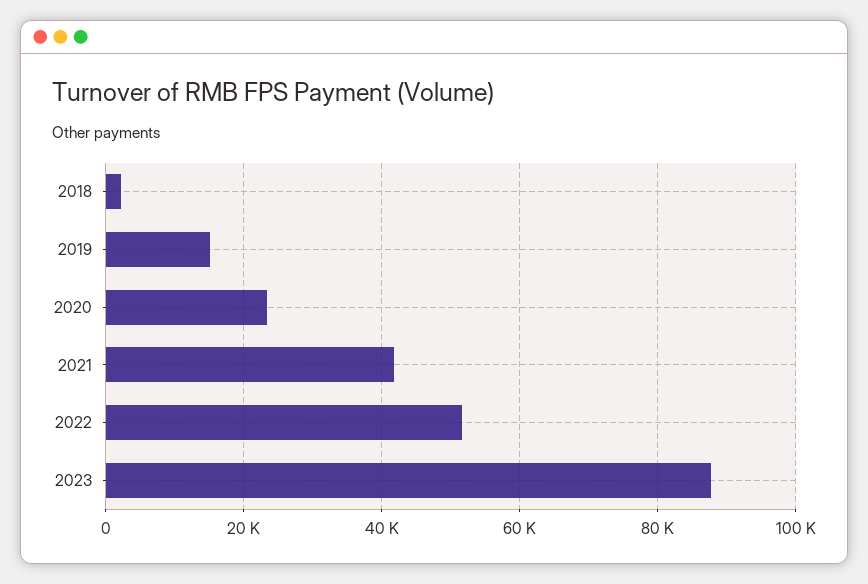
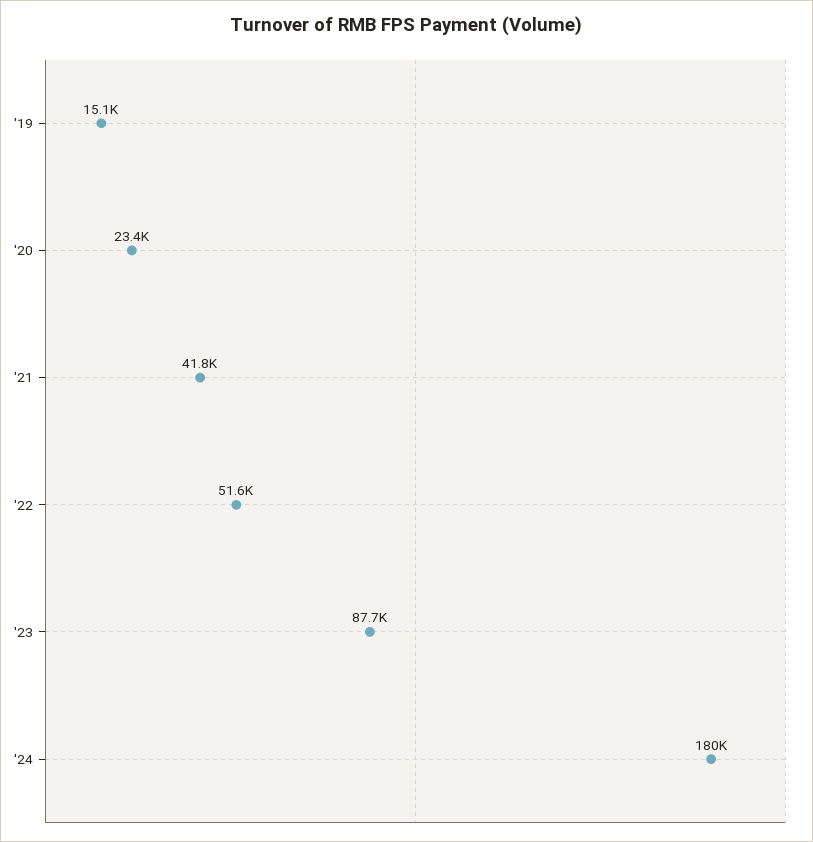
2018: 2000 -> none
'24: none -> 180000

